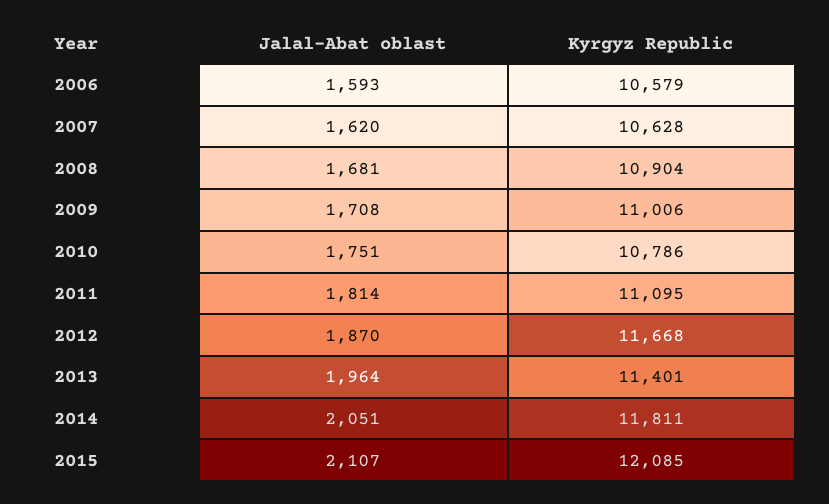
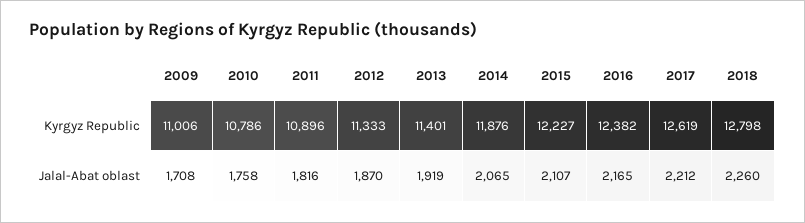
Jalal-Abat oblast, 2006: 1593 -> none
Kyrgyz Republic, 2006: 10579 -> none
Jalal-Abat oblast, 2007: 1620 -> none
Kyrgyz Republic, 2007: 10628 -> none
Jalal-Abat oblast, 2008: 1681 -> none
Kyrgyz Republic, 2008: 10904 -> none
Jalal-Abat oblast, 2010: 1751 -> 1758
Jalal-Abat oblast, 2011: 1814 -> 1816
Kyrgyz Republic, 2011: 11095 -> 10896
Kyrgyz Republic, 2012: 11668 -> 11333
Jalal-Abat oblast, 2013: 1964 -> 1919
Jalal-Abat oblast, 2014: 2051 -> 2065
Kyrgyz Republic, 2014: 11811 -> 11876
Kyrgyz Republic, 2015: 12085 -> 12227
Kyrgyz Republic, 2016: none -> 12382
Kyrgyz Republic, 2017: none -> 12619
Kyrgyz Republic, 2018: none -> 12798
Jalal-Abat oblast, 2016: none -> 2165
Jalal-Abat oblast, 2017: none -> 2212
Jalal-Abat oblast, 2018: none -> 2260

